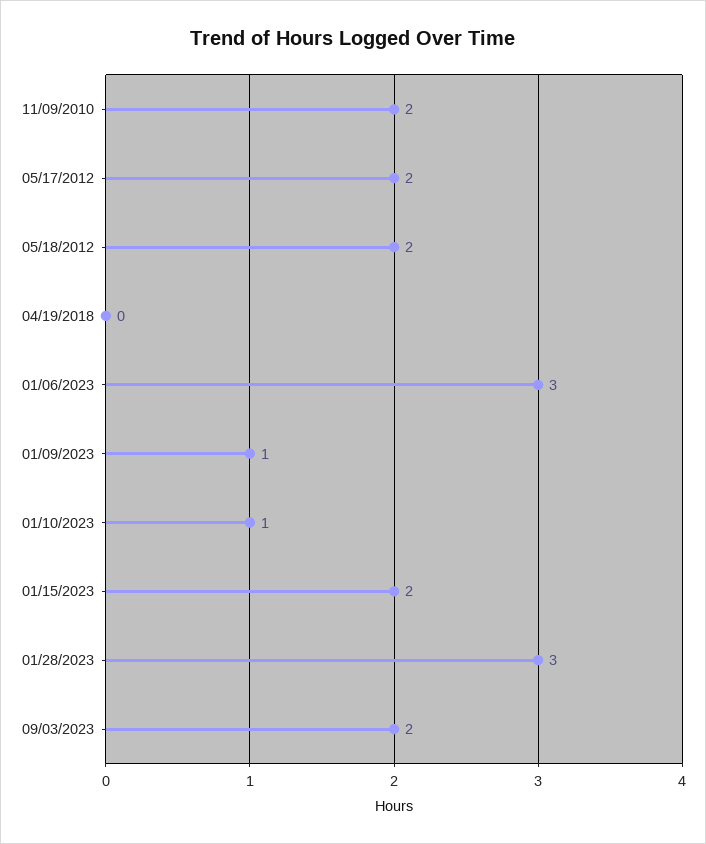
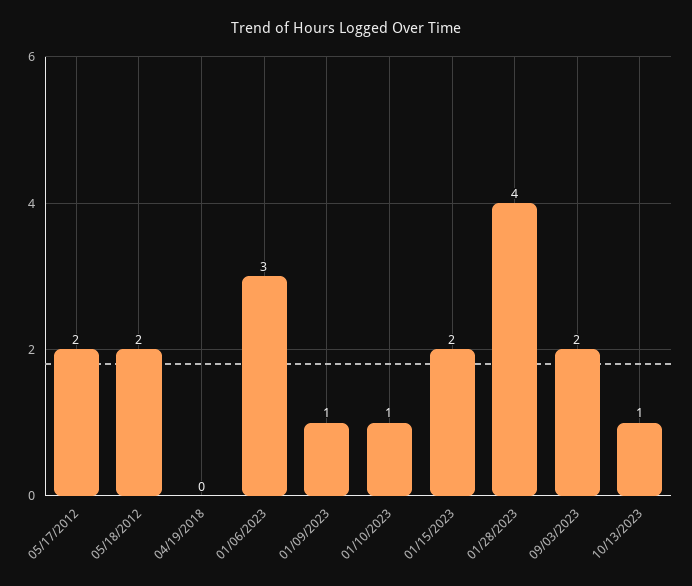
11/09/2010: 2 -> none
01/28/2023: 3 -> 4
10/13/2023: none -> 1

